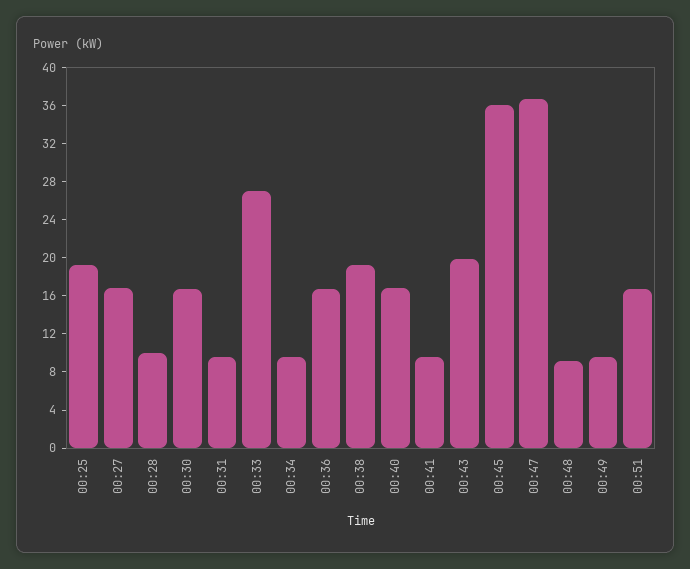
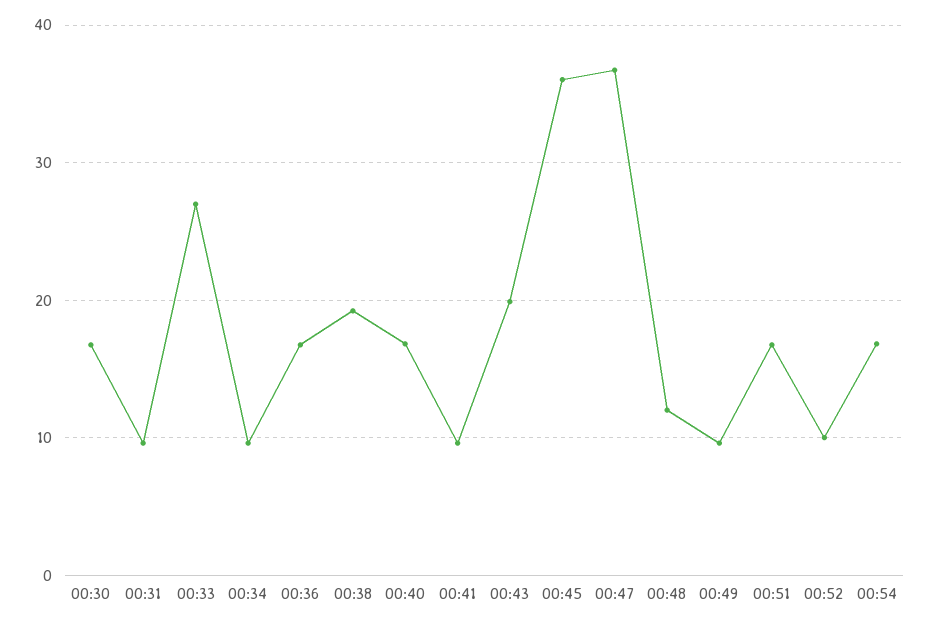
00:25: 19 -> none
00:27: 17 -> none
00:28: 10 -> none
00:48: 9 -> 12
00:52: none -> 10
00:54: none -> 17

